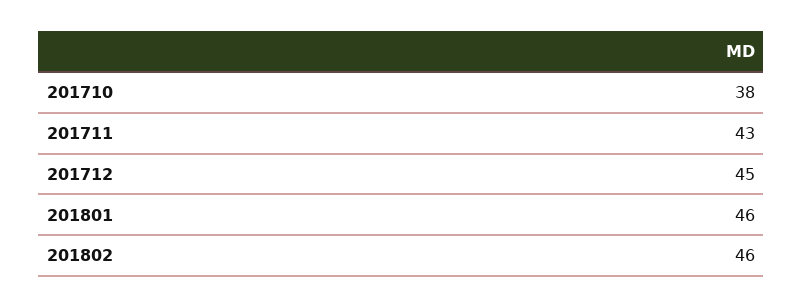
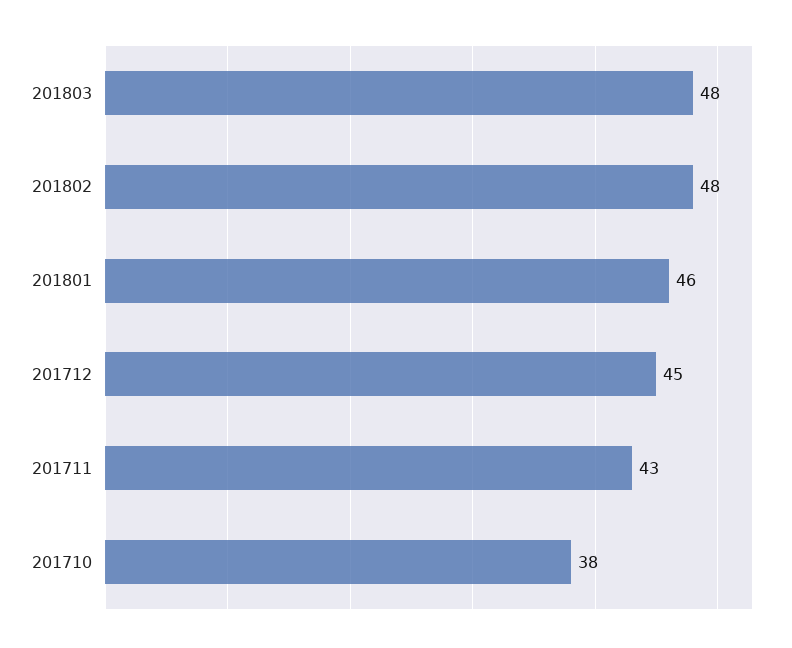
201802: 46 -> 48
201803: none -> 48

